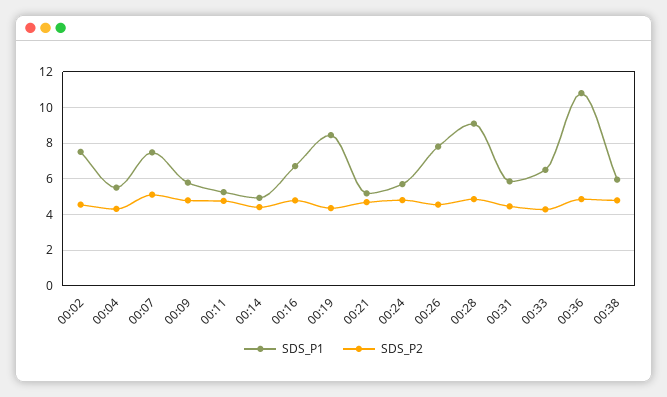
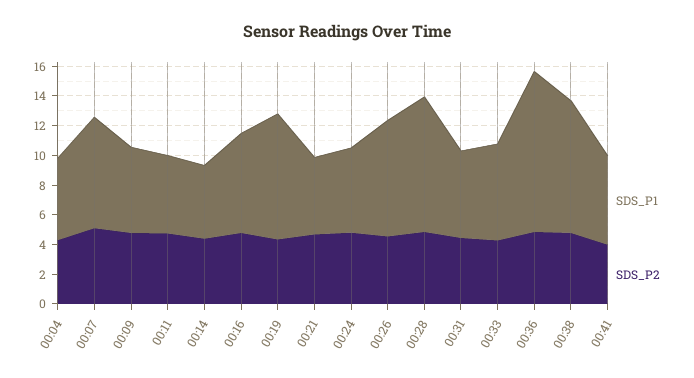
SDS_P1, 00:02: 7.5 -> none
SDS_P2, 00:02: 4.5 -> none
SDS_P1, 00:38: 6 -> 9
SDS_P1, 00:41: none -> 6
SDS_P2, 00:41: none -> 4

